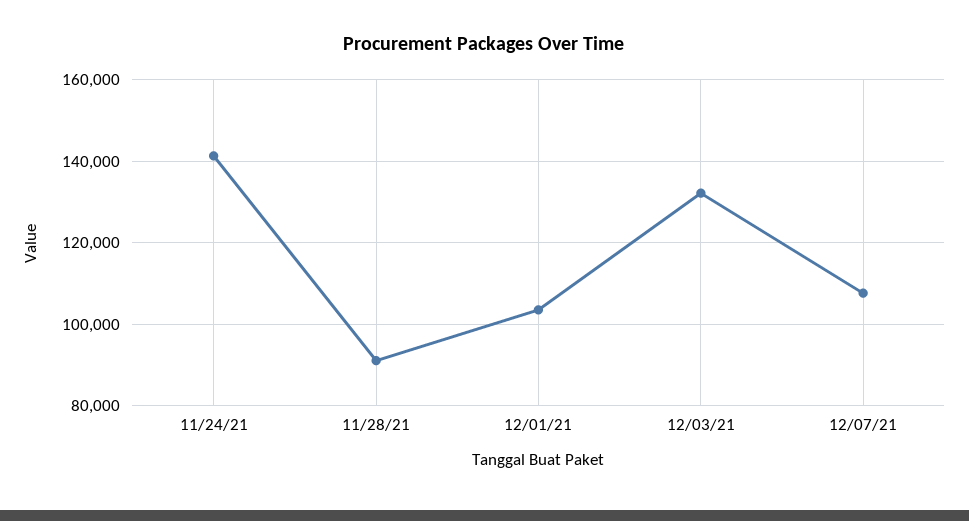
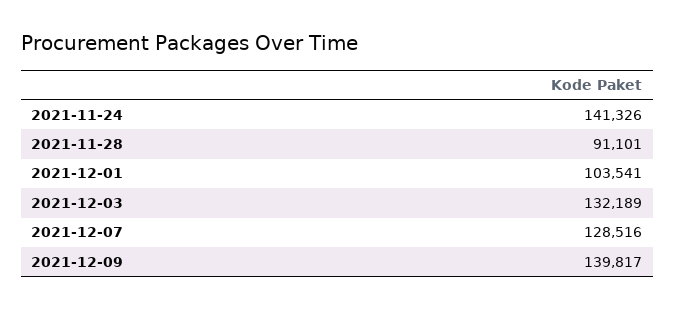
12/07/21: 108000 -> 128516
2021-12-09: none -> 139817

